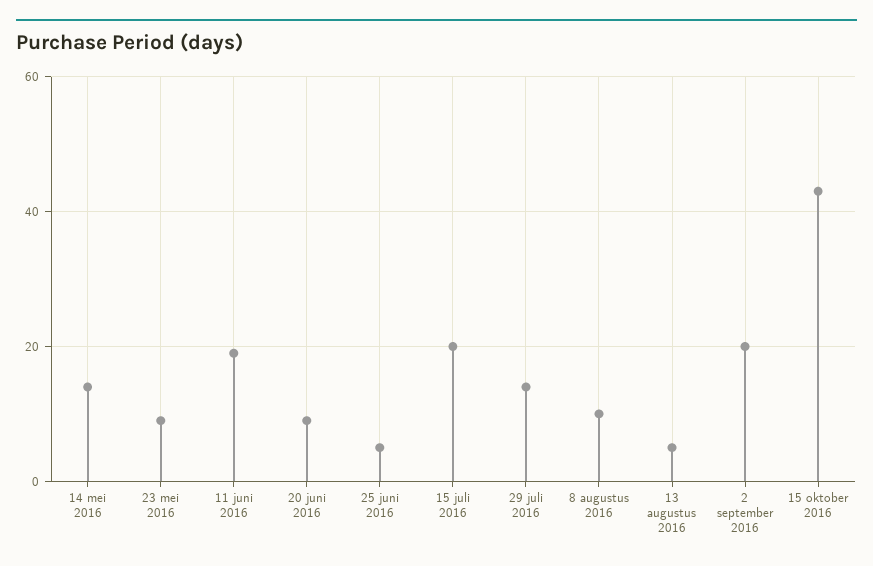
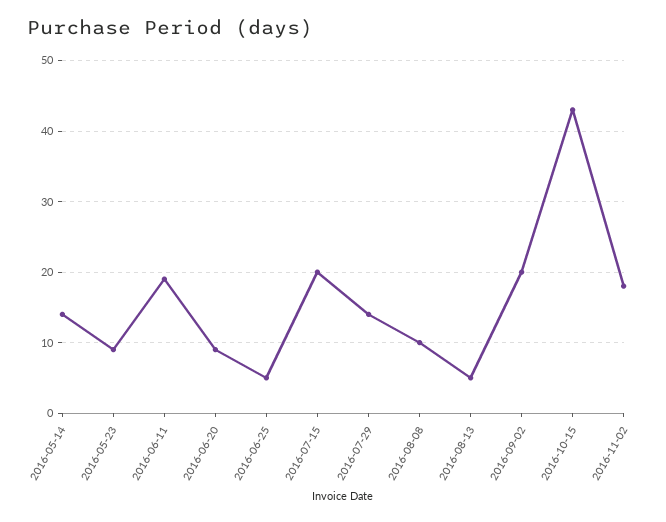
2016-11-02: none -> 18

